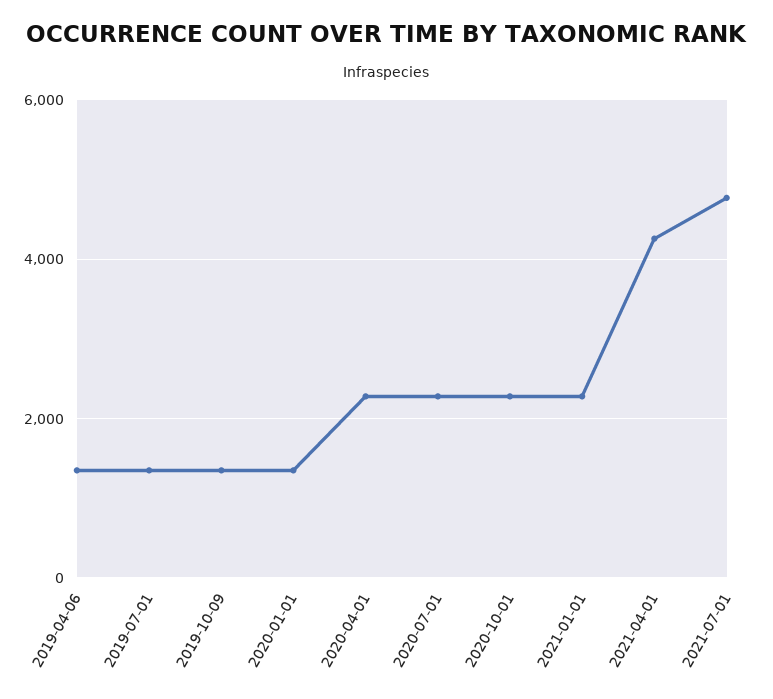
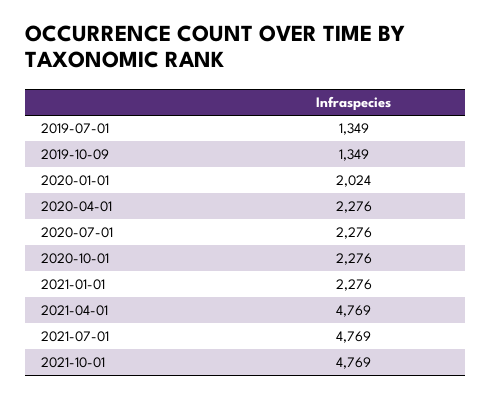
2019-04-06: 1400 -> none
2020-01-01: 1400 -> 2024
2021-04-01: 4200 -> 4769
2021-10-01: none -> 4769

